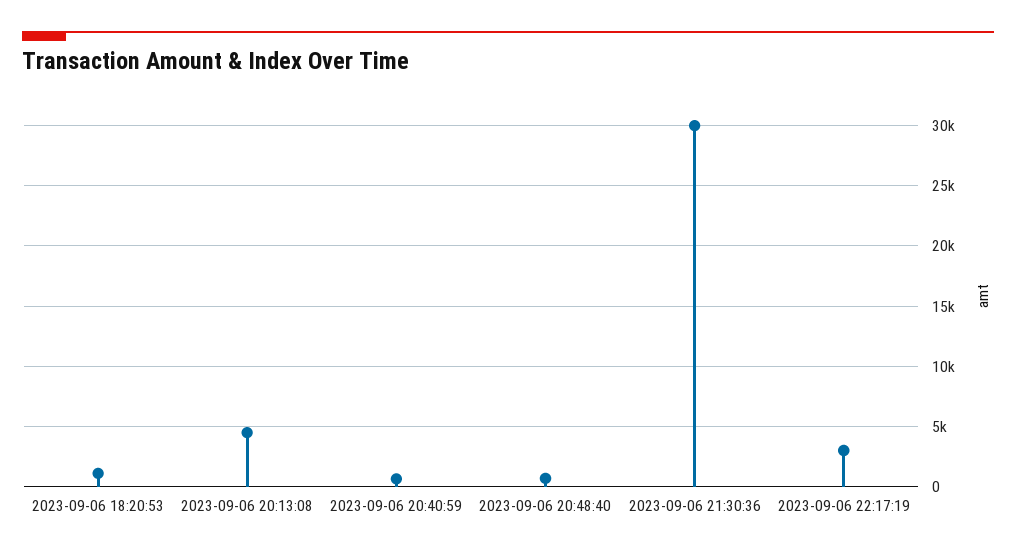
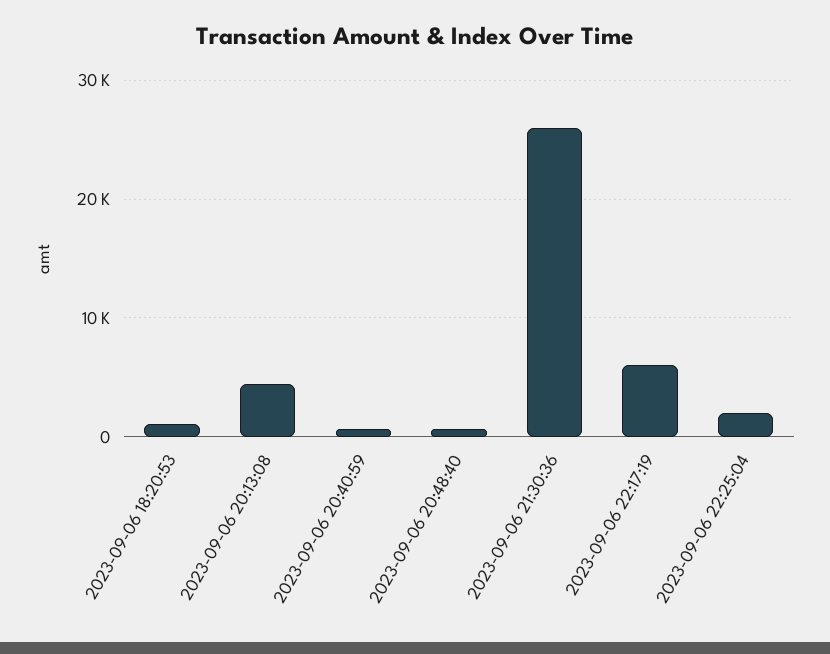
2023-09-06 21:30:36: 30000 -> 26000
2023-09-06 22:17:19: 3000 -> 6000
2023-09-06 22:25:04: none -> 2000

